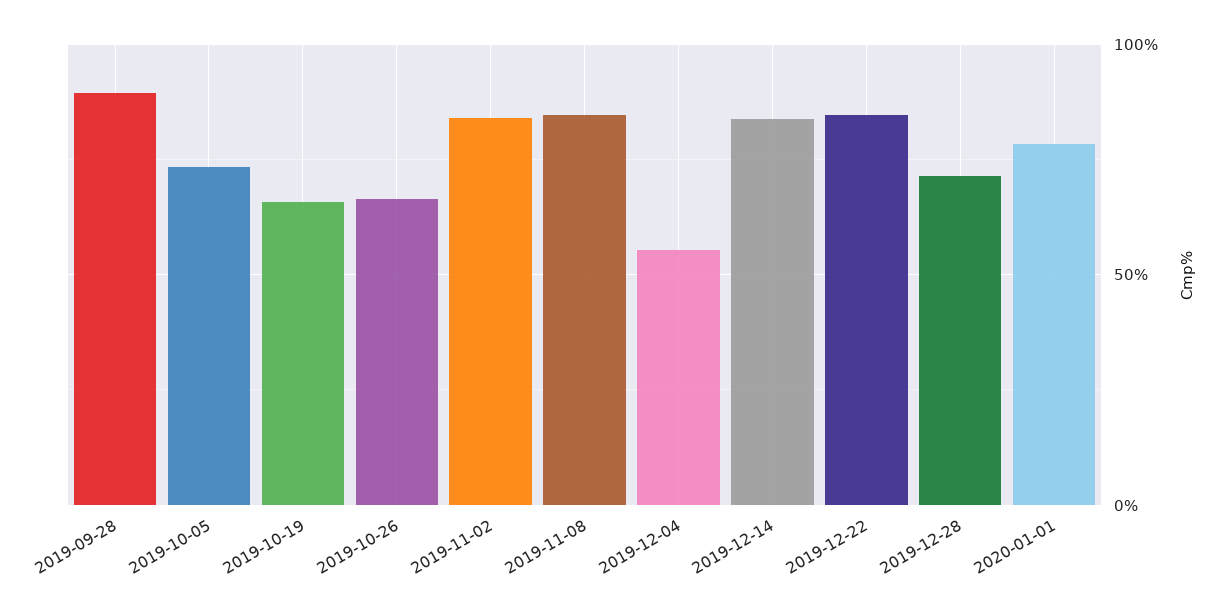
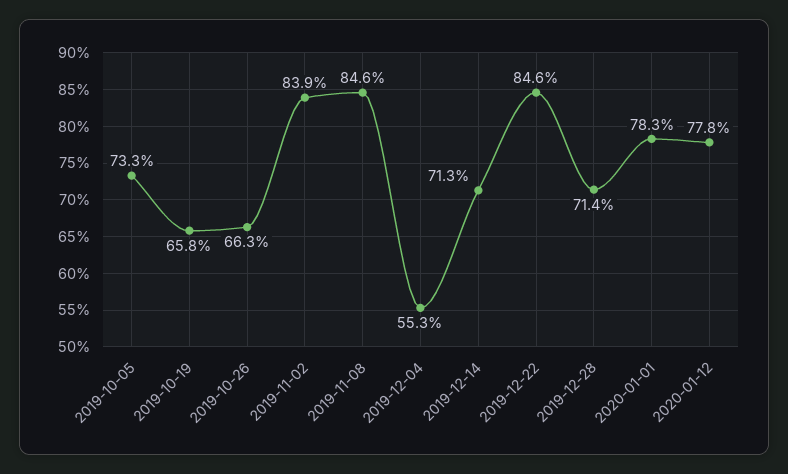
2019-09-28: 90 -> none
2019-12-14: 85 -> 71.3
2020-01-12: none -> 77.8

